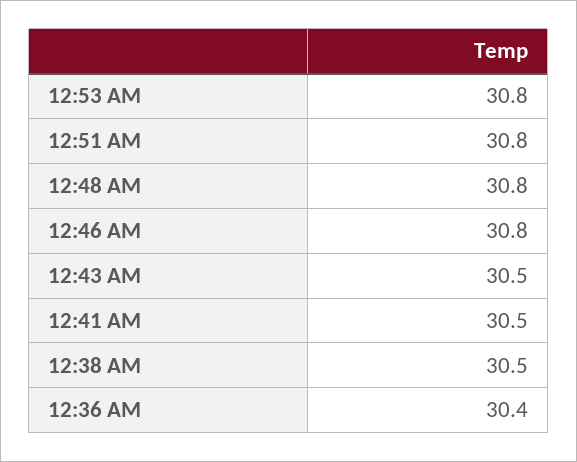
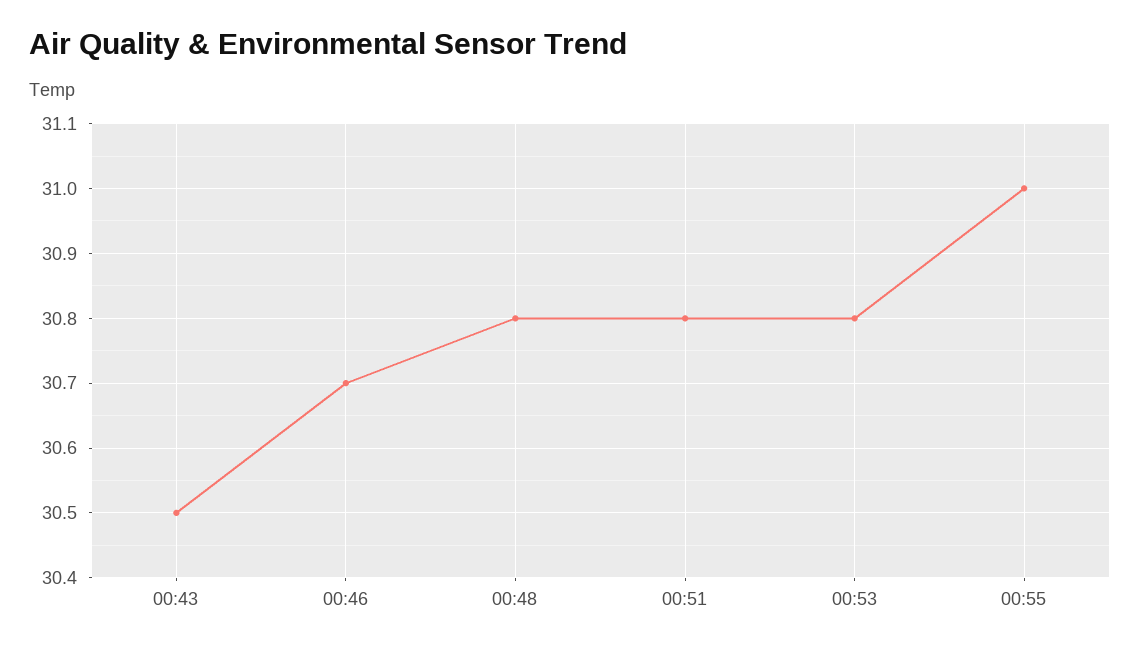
12:46 AM: 30.8 -> 30.7
12:41 AM: 30.5 -> none
12:38 AM: 30.5 -> none
12:36 AM: 30.4 -> none
00:55: none -> 31

